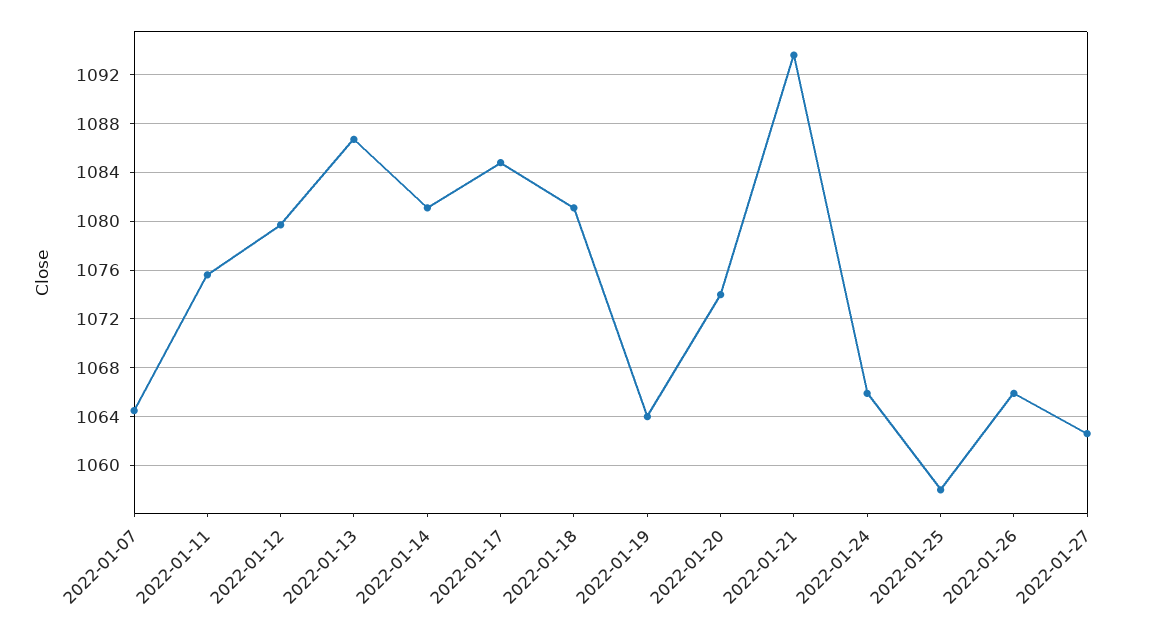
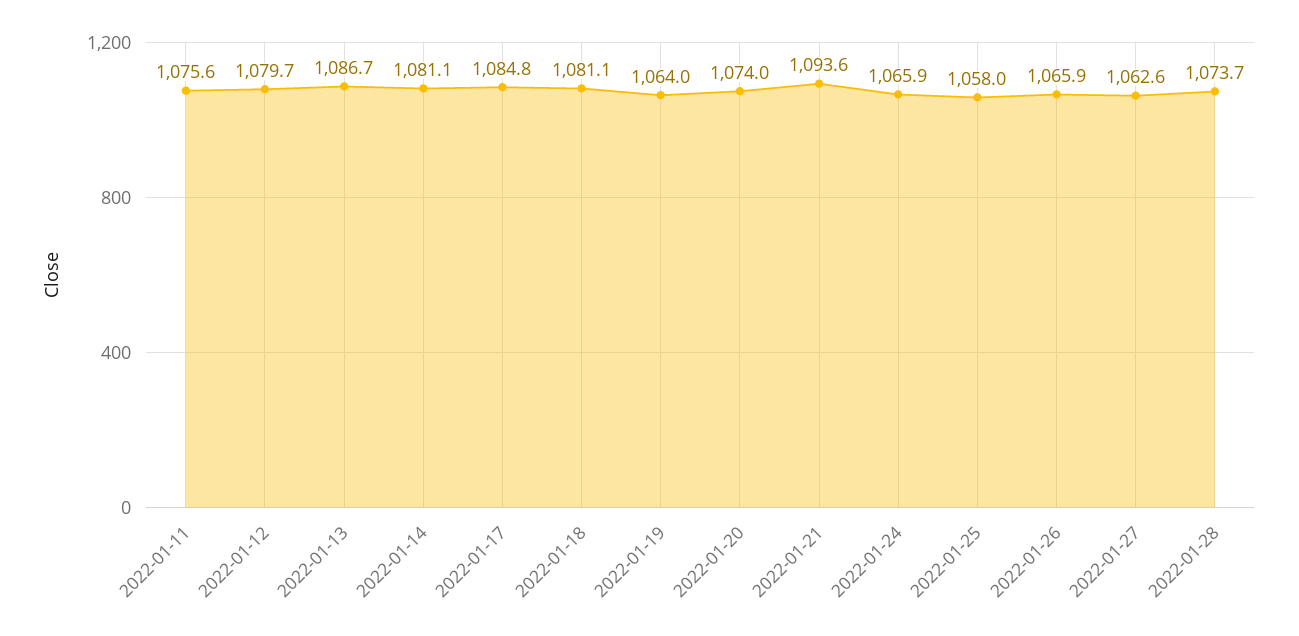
2022-01-07: 1064.5 -> none
2022-01-28: none -> 1073.7

